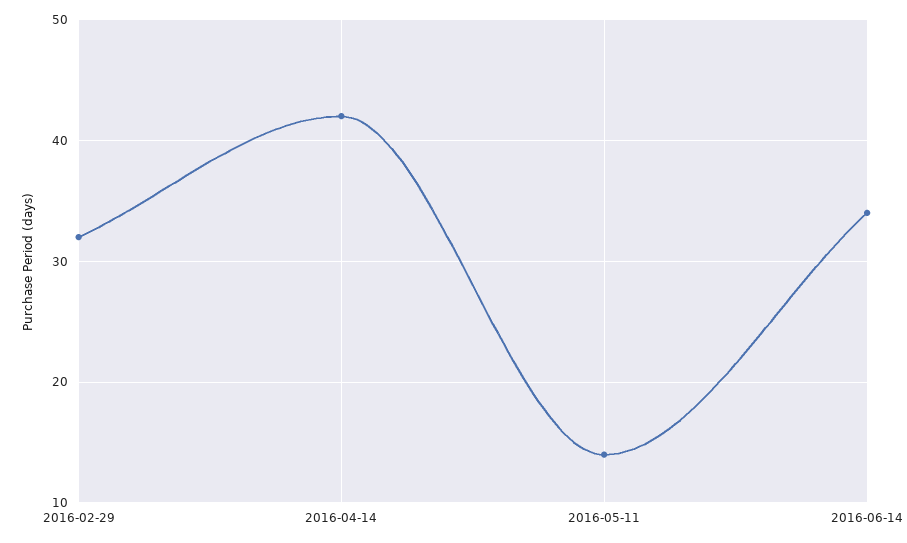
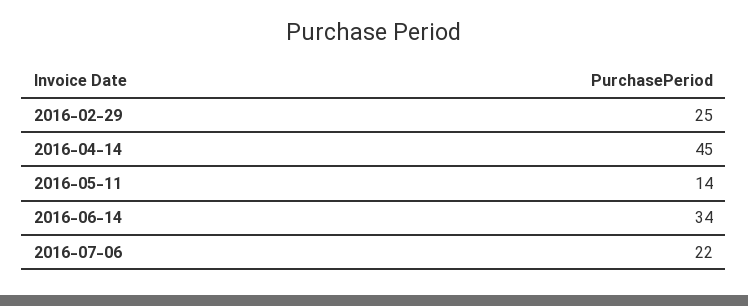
2016-02-29: 32 -> 25
2016-04-14: 42 -> 45
2016-07-06: none -> 22

